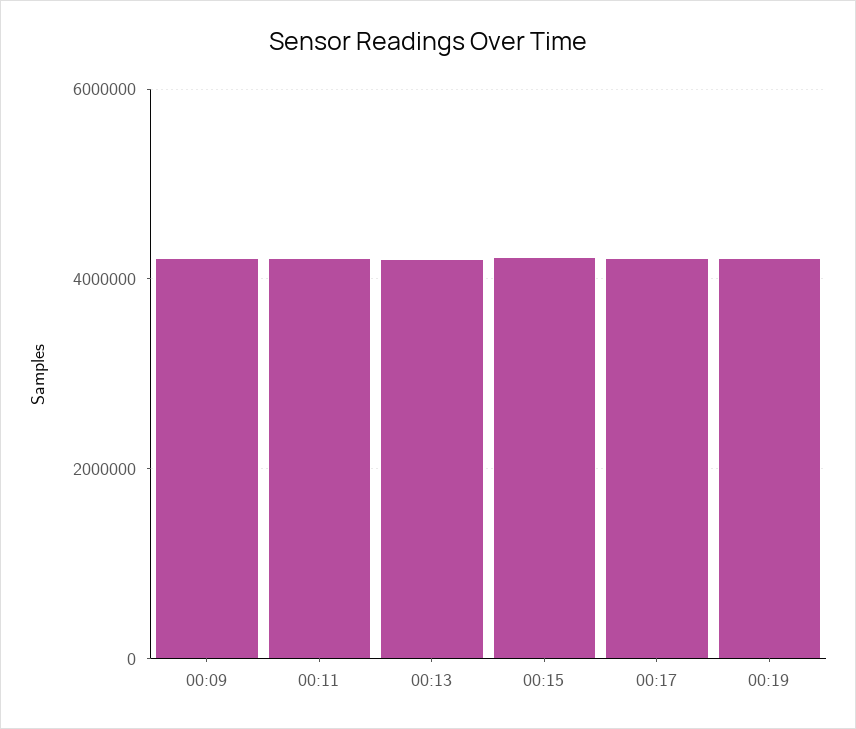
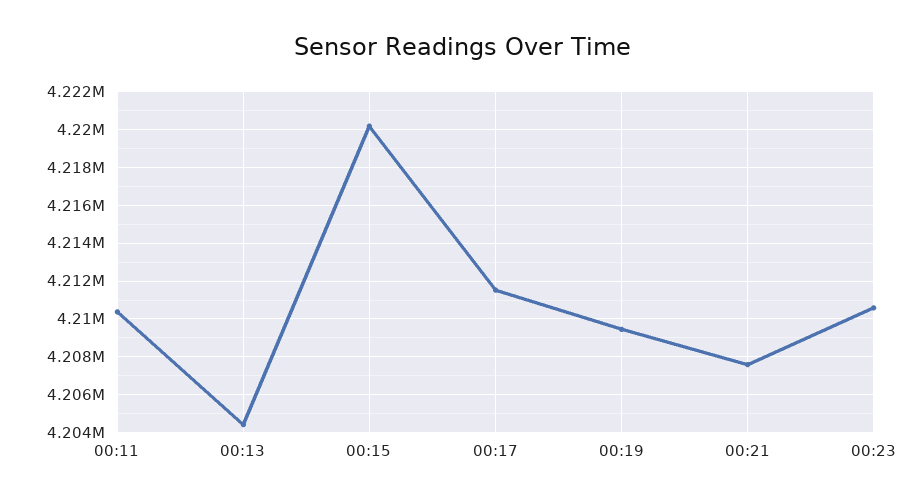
00:09: 4200000 -> none
00:21: none -> 4207500
00:23: none -> 4210500

